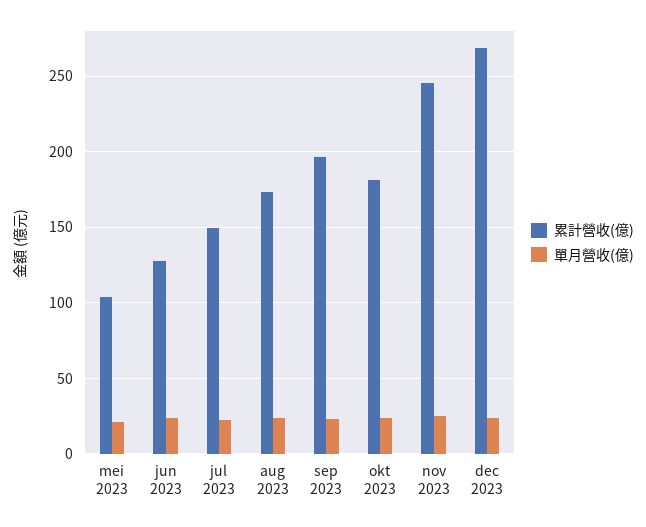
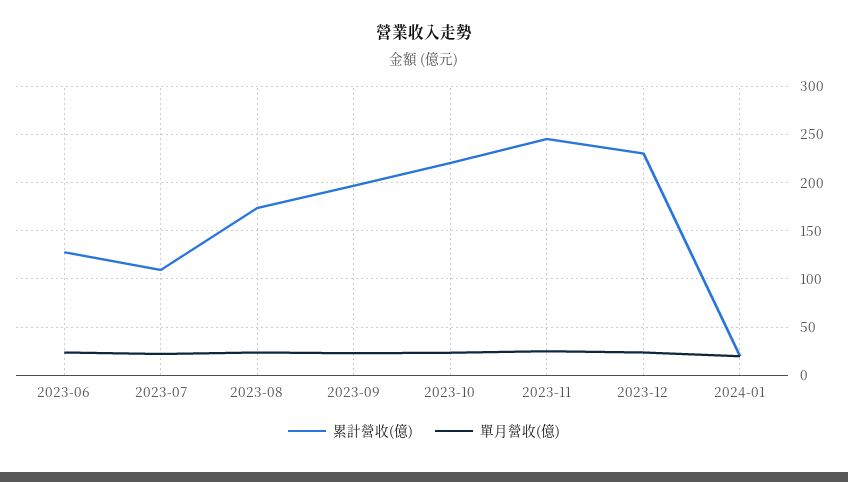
累計營收(億), mei 2023: 105 -> none
單月營收(億), mei 2023: 20 -> none
累計營收(億), jul 2023: 150 -> 110
累計營收(億), okt 2023: 180 -> 220
累計營收(億), dec 2023: 270 -> 230
累計營收(億), 2024-01: none -> 20
單月營收(億), 2024-01: none -> 20

